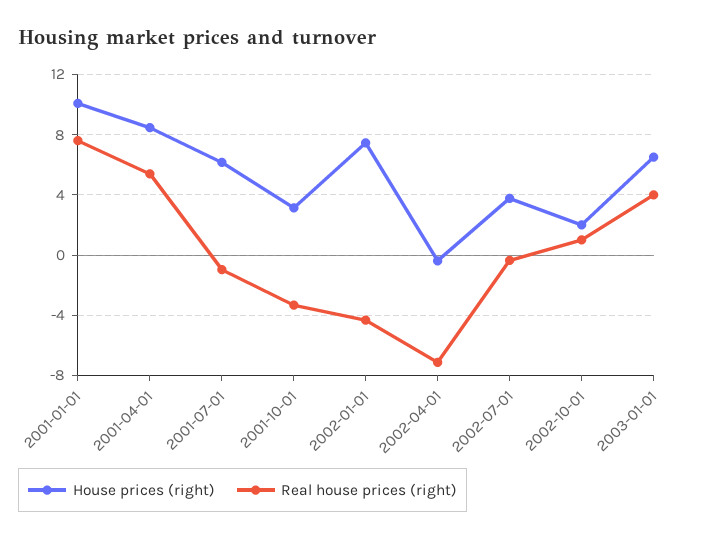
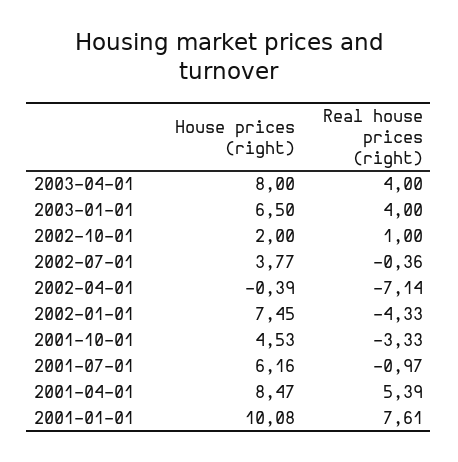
House prices (right), 2001-10-01: 3 -> 4.53
House prices (right), 2003-04-01: none -> 8
Real house prices (right), 2003-04-01: none -> 4

